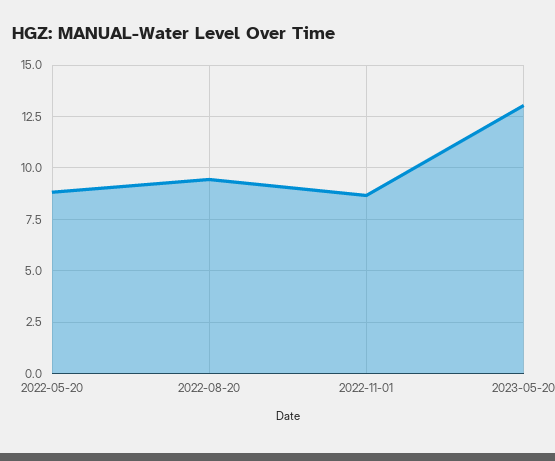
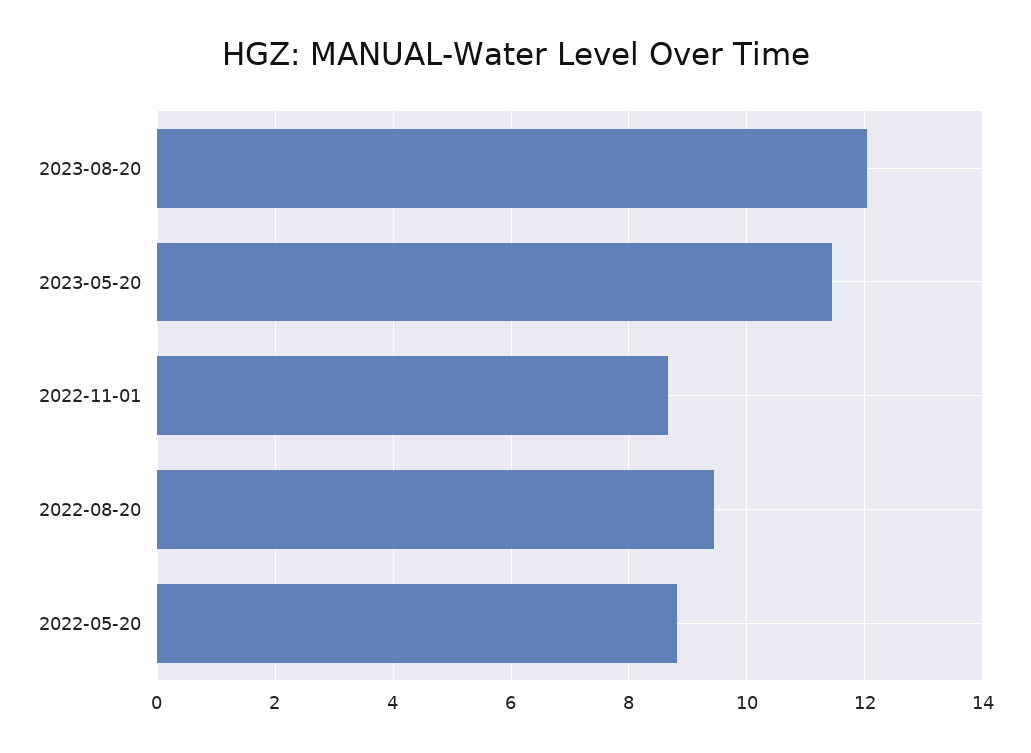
2023-05-20: 13 -> 11.4
2023-08-20: none -> 12

